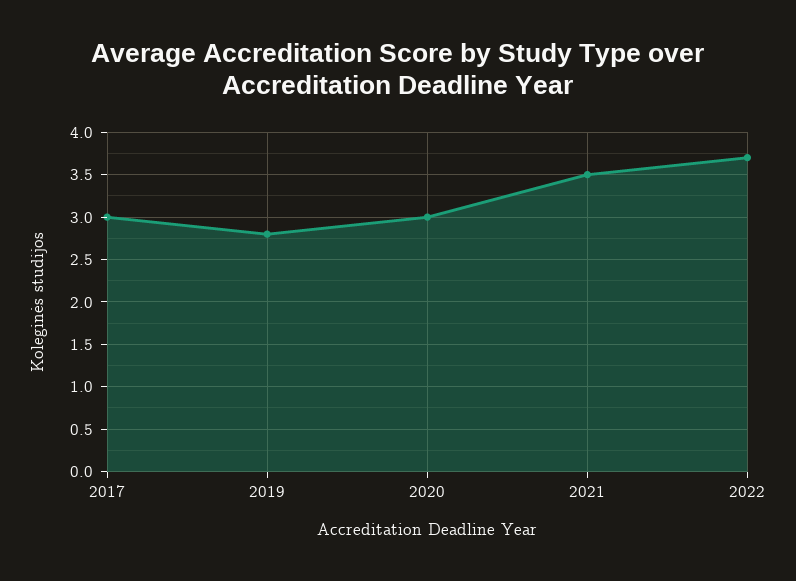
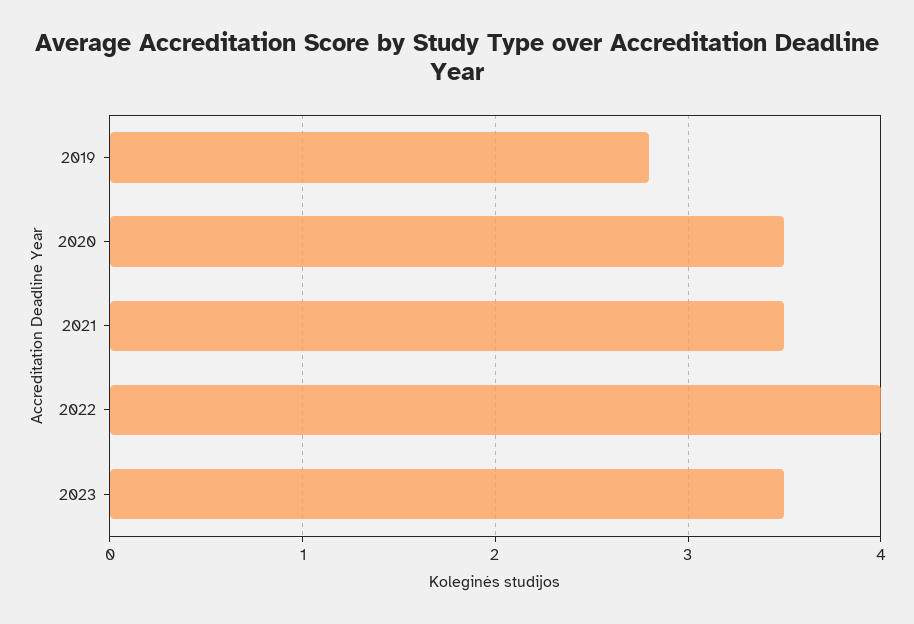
2017: 3 -> none
2020: 3 -> 3.5
2022: 3.7 -> 4
2023: none -> 3.5

